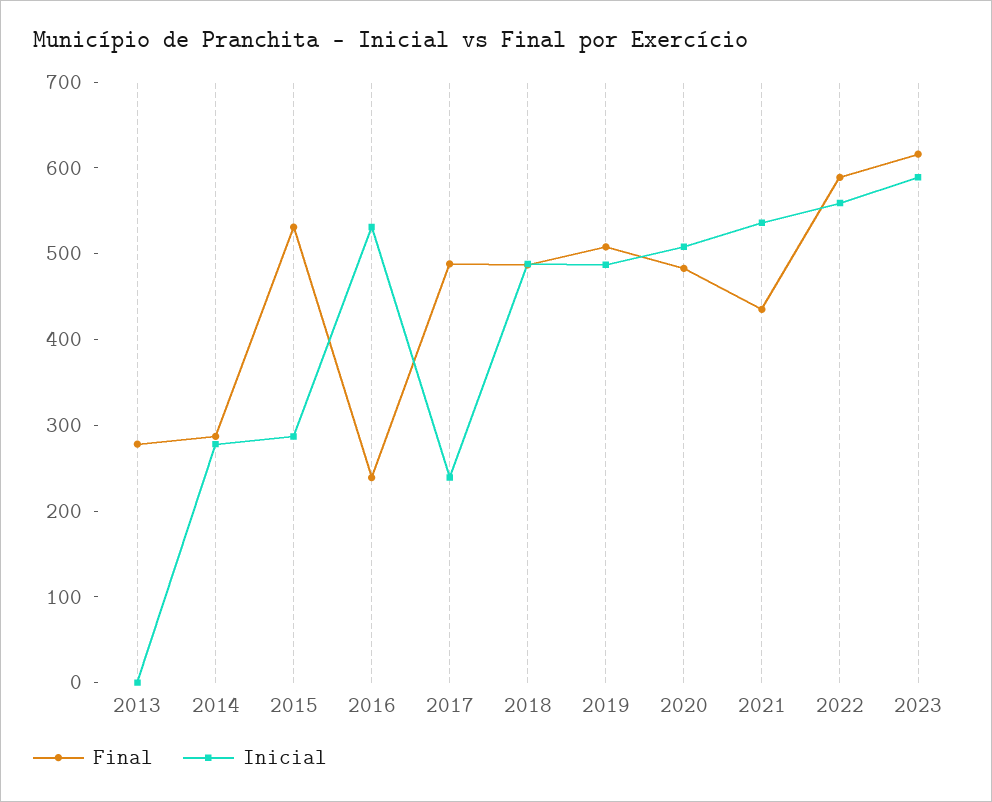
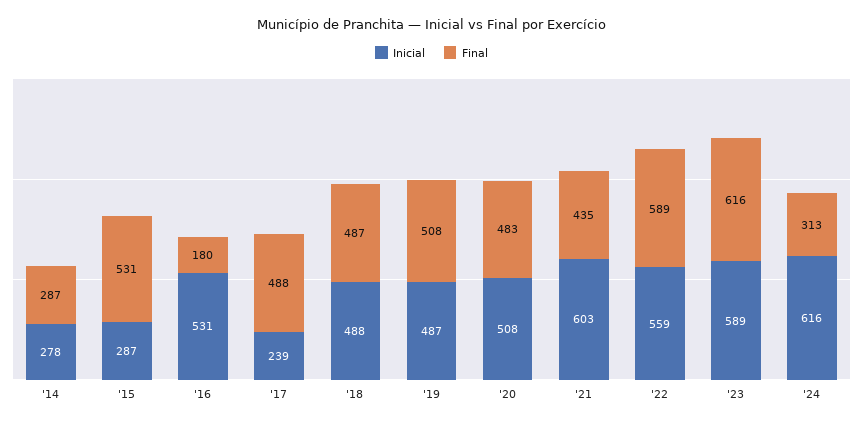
Final, 2013: 280 -> none
Inicial, 2013: 0 -> none
Final, 2016: 240 -> 180
Inicial, 2021: 540 -> 603
Inicial, '24: none -> 616
Final, '24: none -> 313

